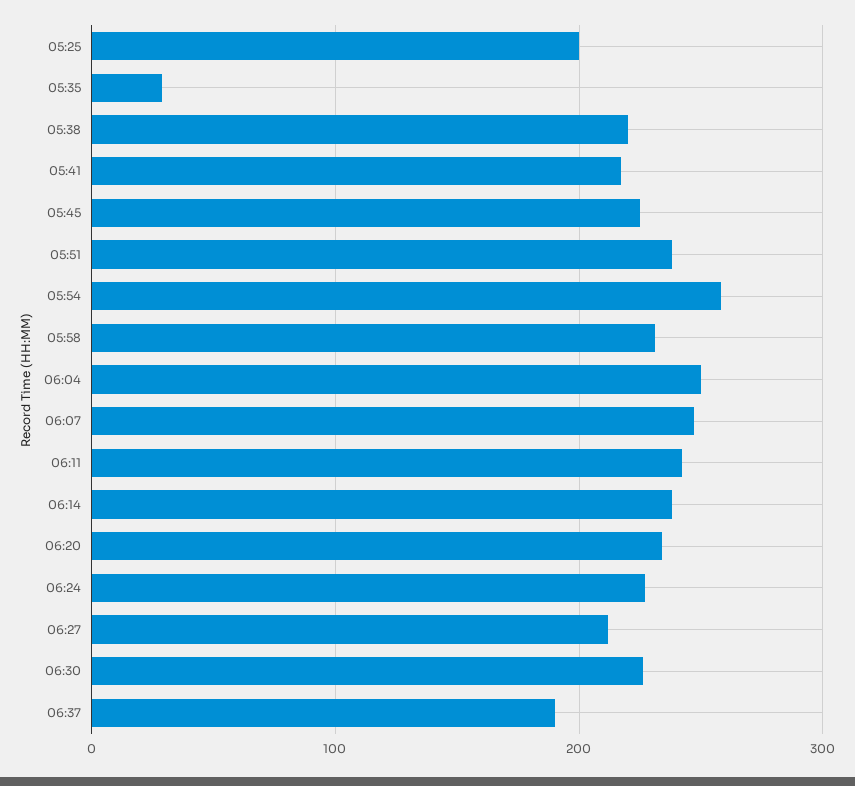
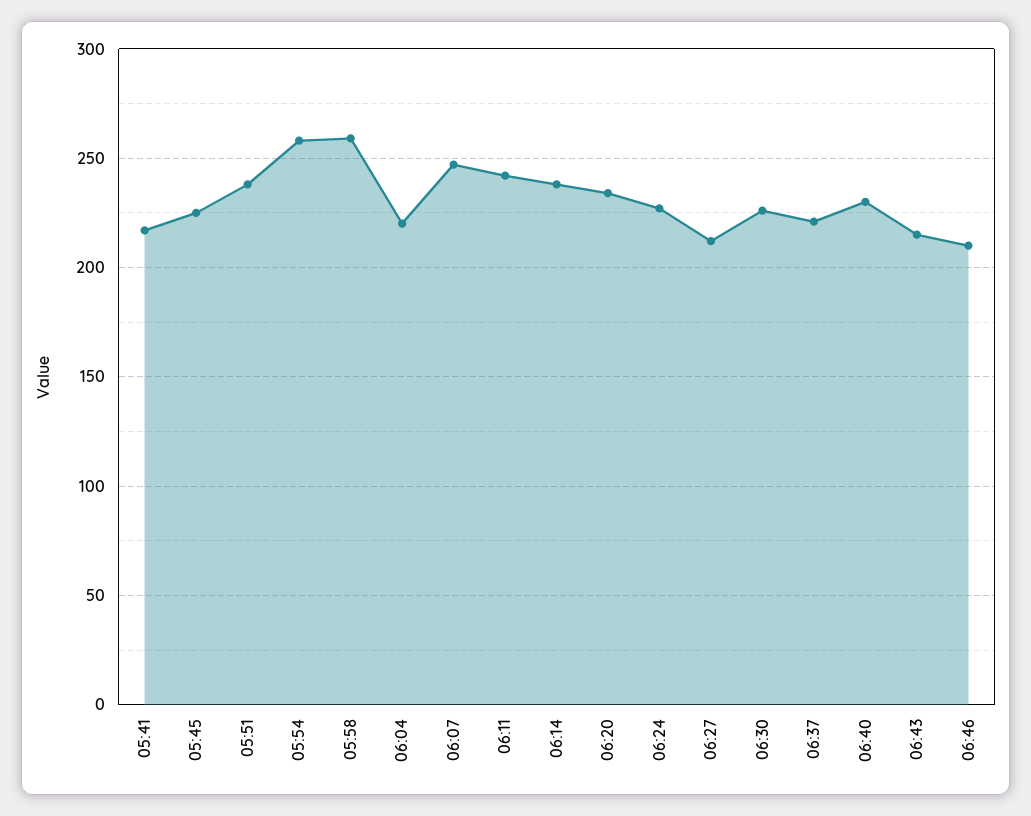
05:25: 200 -> none
05:35: 30 -> none
05:38: 220 -> none
05:58: 230 -> 260
06:04: 250 -> 220
06:37: 190 -> 220
06:40: none -> 230
06:43: none -> 215
06:46: none -> 210

